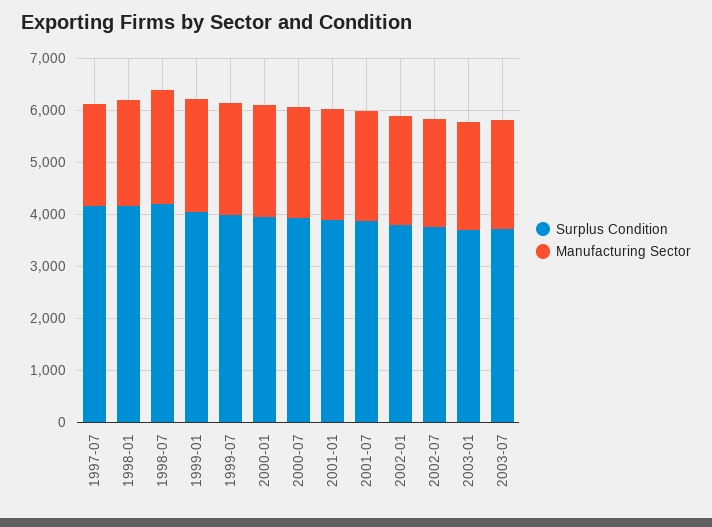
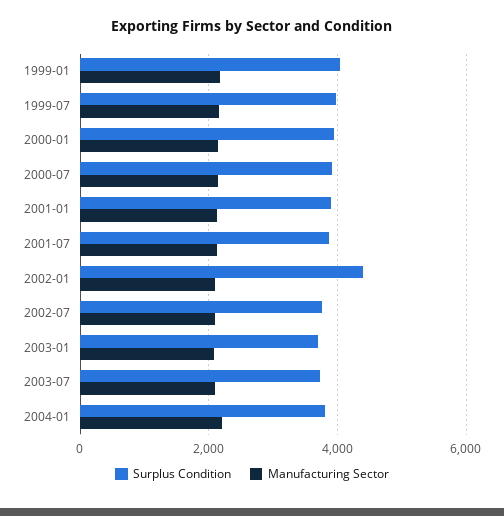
Surplus Condition, 1997-07: 4200 -> none
Manufacturing Sector, 1997-07: 2000 -> none
Surplus Condition, 1998-01: 4200 -> none
Manufacturing Sector, 1998-01: 2000 -> none
Surplus Condition, 1998-07: 4200 -> none
Manufacturing Sector, 1998-07: 2200 -> none
Surplus Condition, 2002-01: 3800 -> 4400
Surplus Condition, 2004-01: none -> 3800
Manufacturing Sector, 2004-01: none -> 2200

